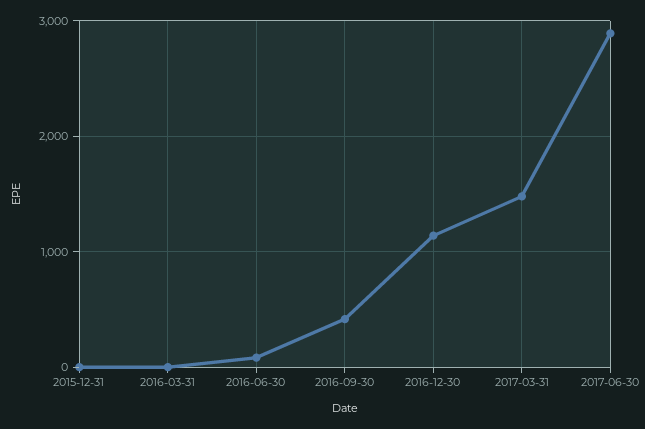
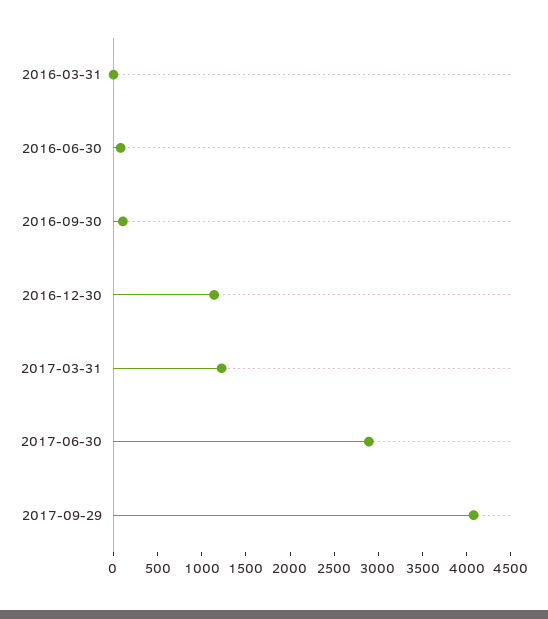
2015-12-31: 0 -> none
2016-09-30: 400 -> 100
2017-03-31: 1500 -> 1200
2017-09-29: none -> 4100

